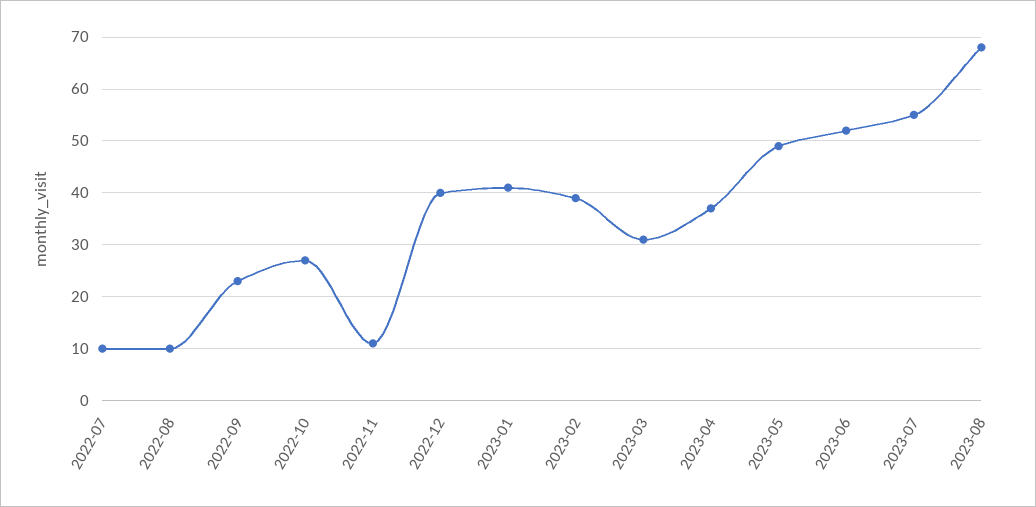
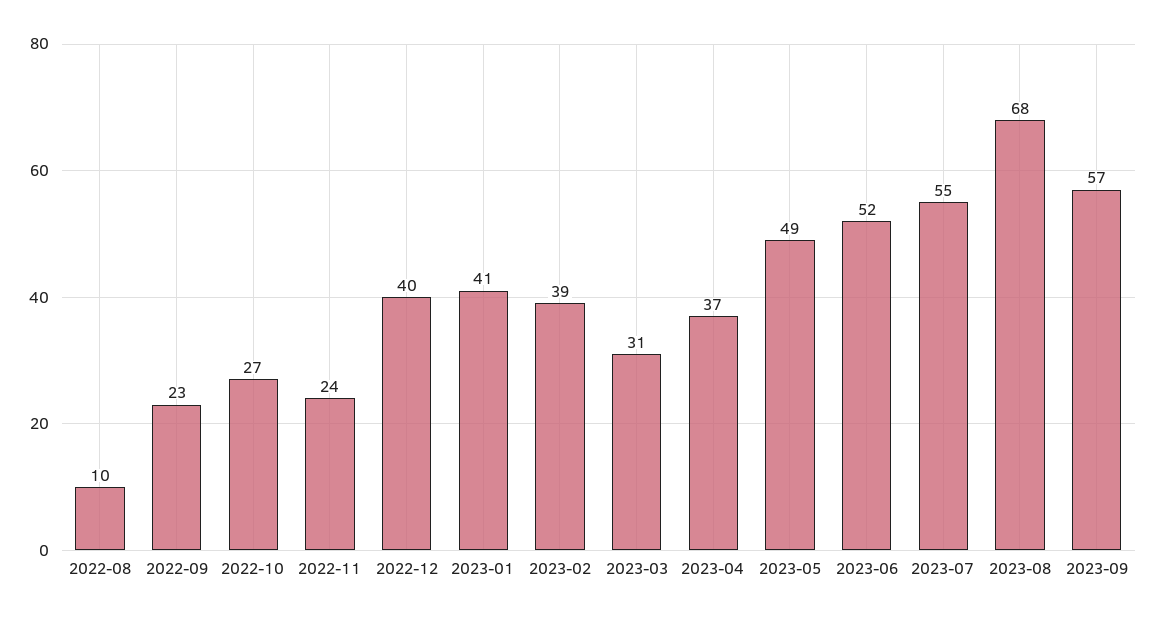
2022-07: 10 -> none
2022-11: 10 -> 24
2023-09: none -> 57

